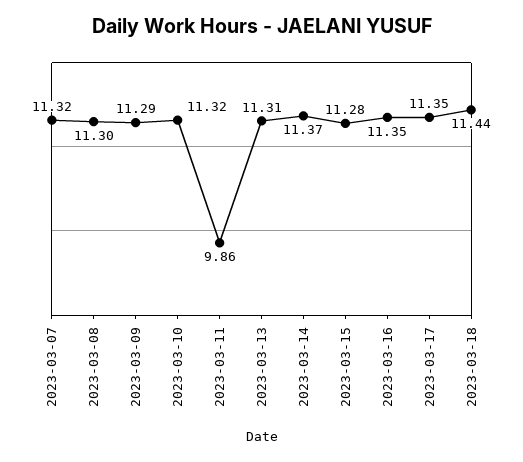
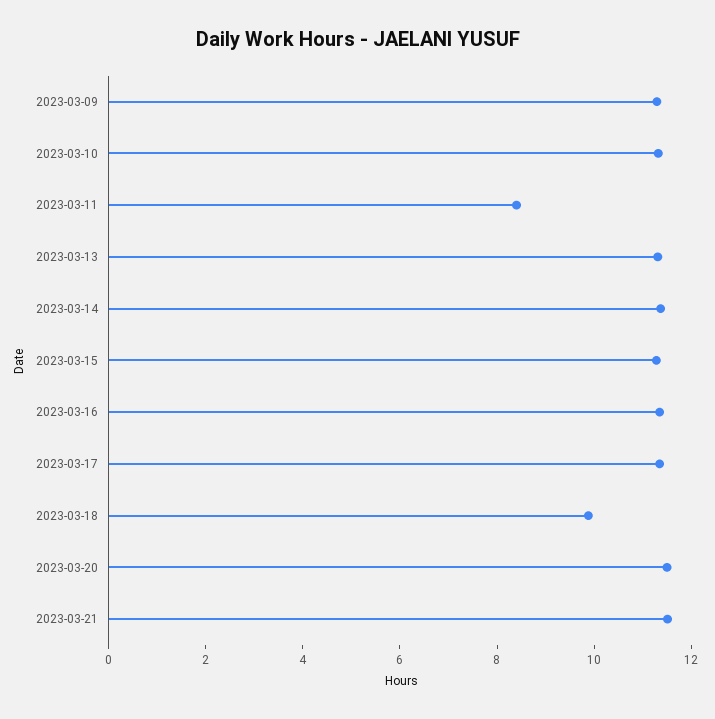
2023-03-07: 11.32 -> none
2023-03-08: 11.3 -> none
2023-03-11: 9.86 -> 8.5
2023-03-18: 11.44 -> 10
2023-03-20: none -> 11.5
2023-03-21: none -> 11.5

